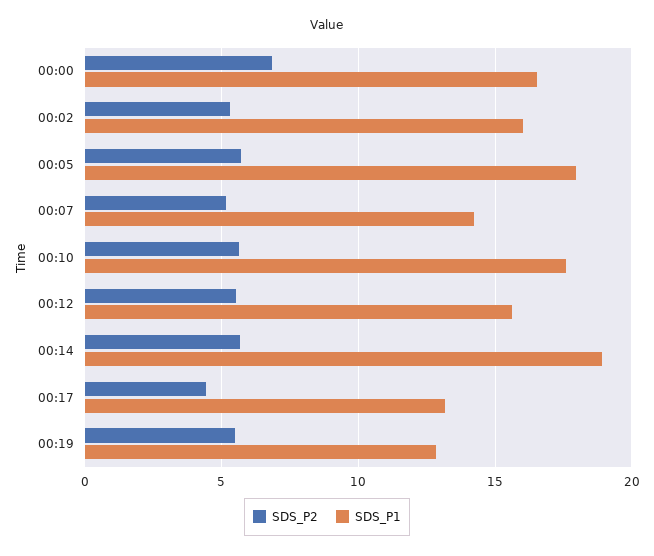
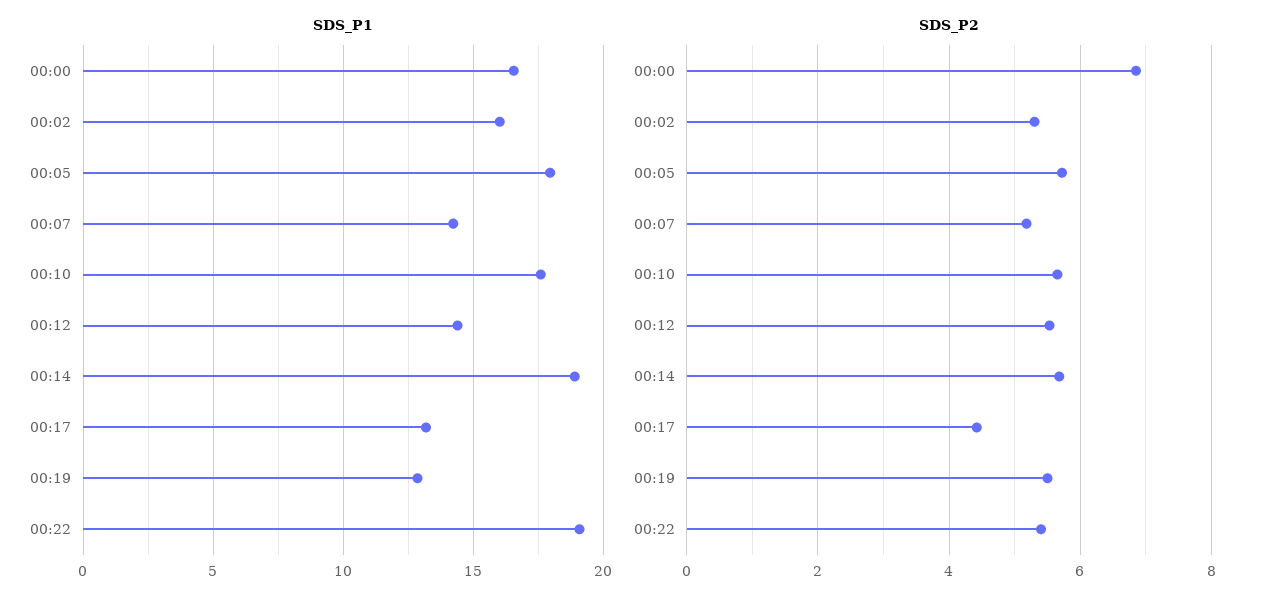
SDS_P1, 00:12: 15.5 -> 14.5
SDS_P1, 00:22: none -> 19
SDS_P2, 00:22: none -> 5.4

